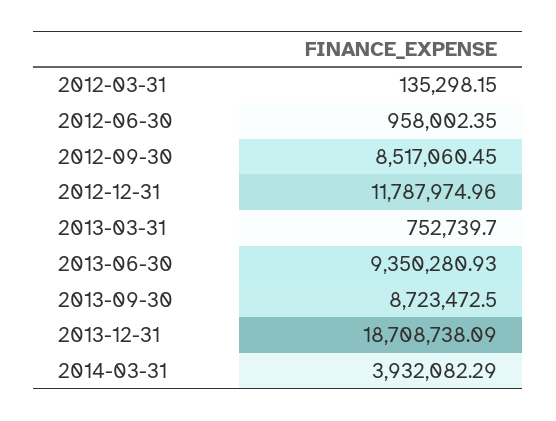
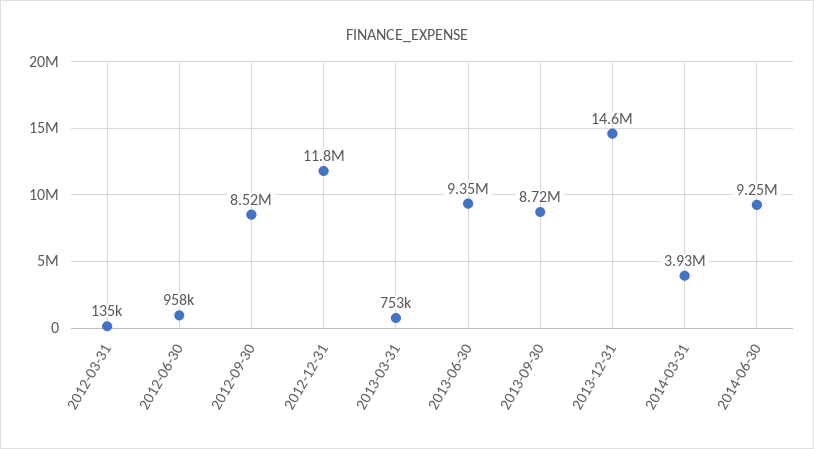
2013-12-31: 18708738.09 -> 14600000
2014-06-30: none -> 9250000

